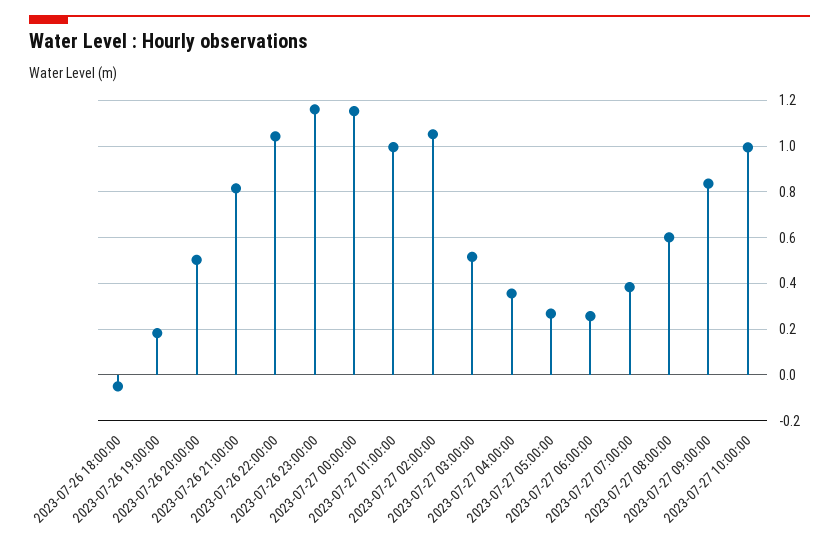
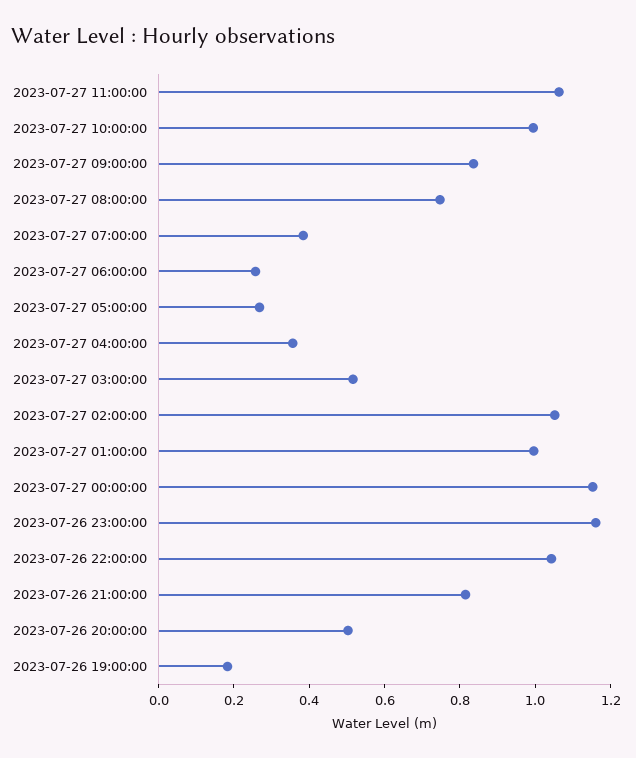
2023-07-26 18:00:00: -0.05 -> none
2023-07-27 08:00:00: 0.6 -> 0.75
2023-07-27 11:00:00: none -> 1.05

